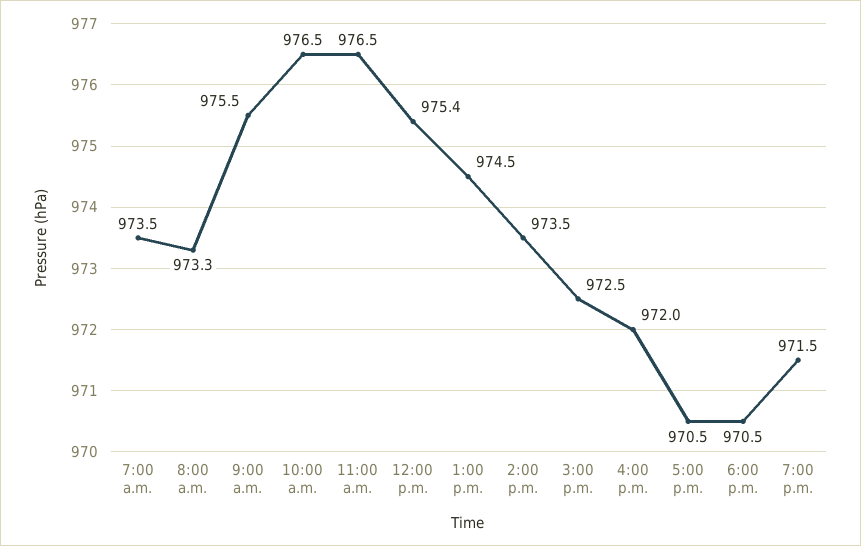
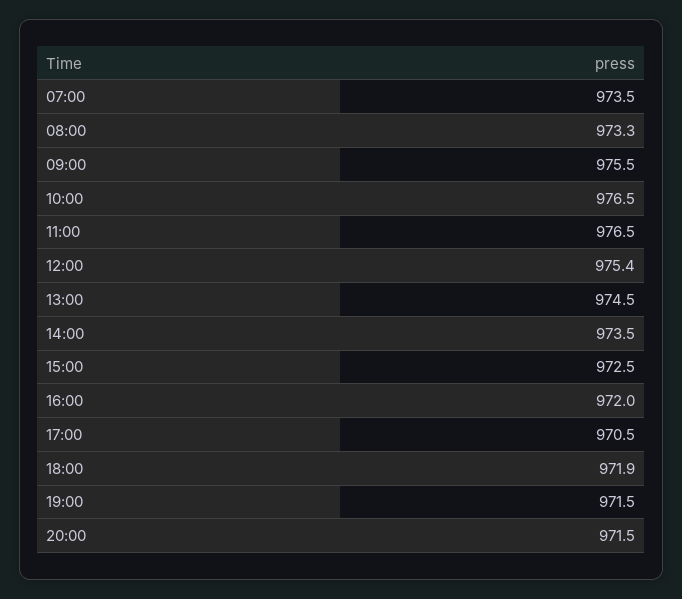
6:00 p.m.: 970.5 -> 971.9
20:00: none -> 971.5

